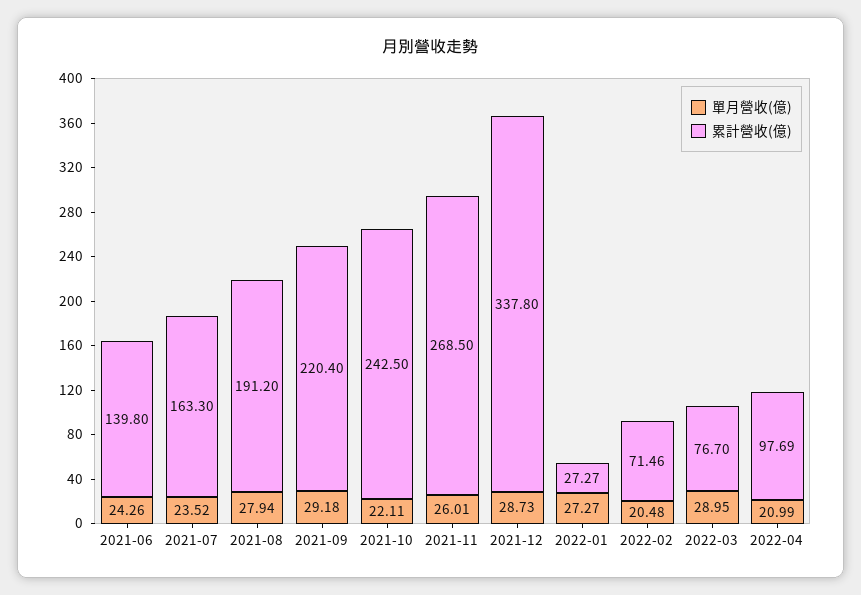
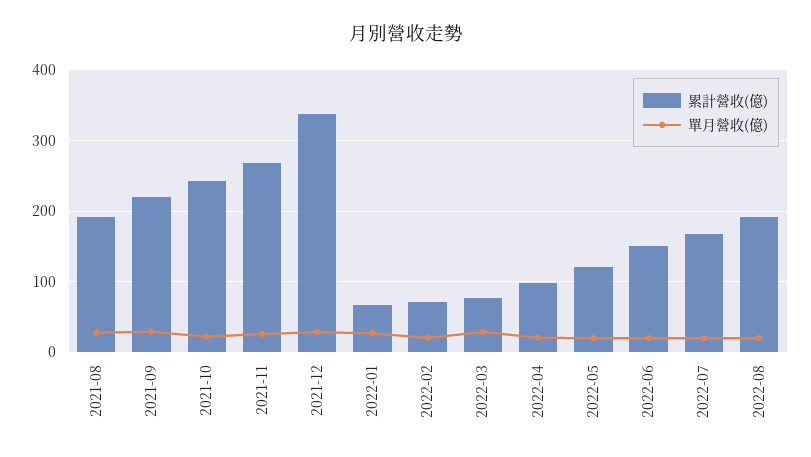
單月營收(億), 2021-06: 24.26 -> none
累計營收(億), 2021-06: 139.8 -> none
單月營收(億), 2021-07: 23.52 -> none
累計營收(億), 2021-07: 163.3 -> none
累計營收(億), 2022-01: 27.27 -> 70
累計營收(億), 2022-05: none -> 120
單月營收(億), 2022-05: none -> 20
累計營收(億), 2022-06: none -> 150
單月營收(億), 2022-06: none -> 20
累計營收(億), 2022-07: none -> 170
單月營收(億), 2022-07: none -> 20
累計營收(億), 2022-08: none -> 190
單月營收(億), 2022-08: none -> 20

